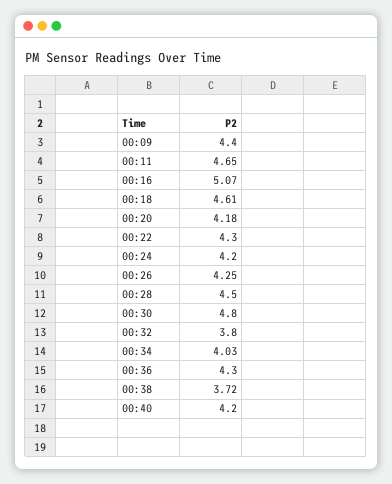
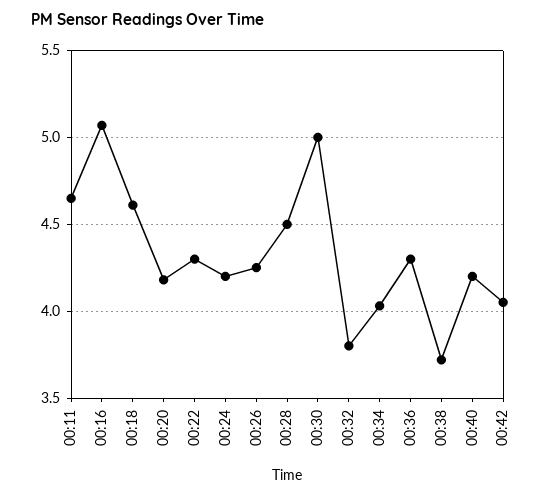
00:09: 4.4 -> none
00:30: 4.8 -> 5
00:42: none -> 4.05

